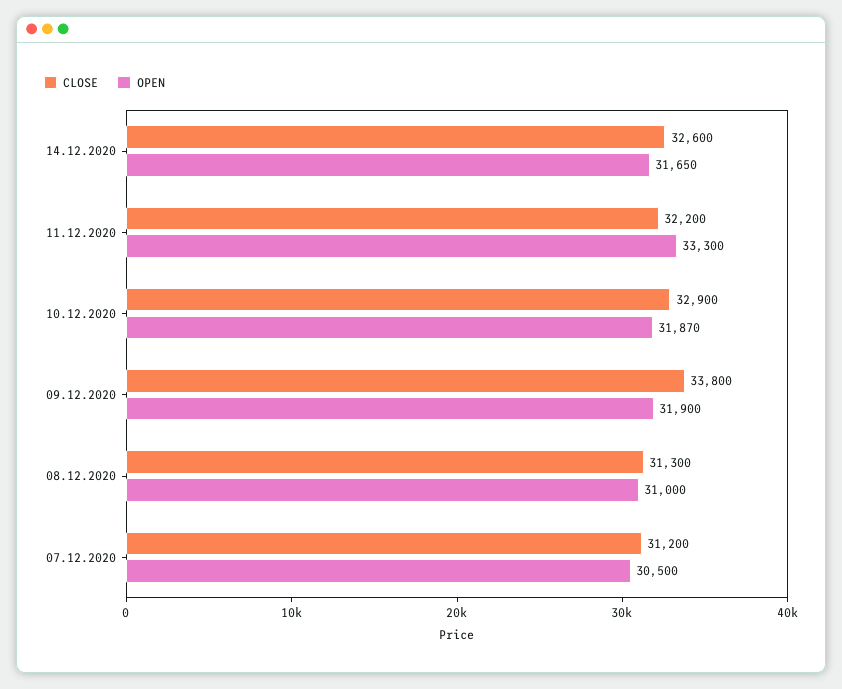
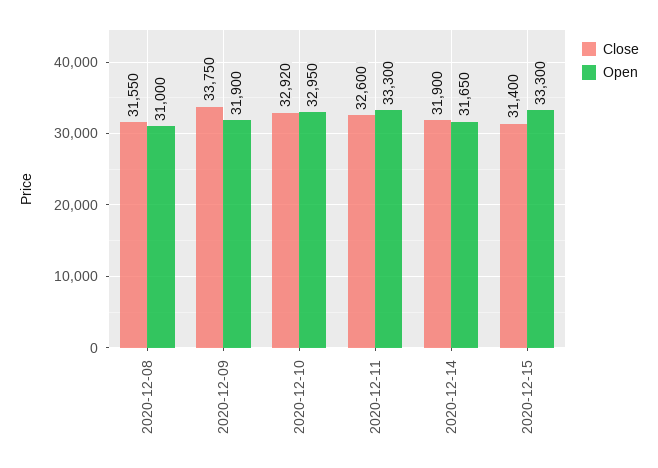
CLOSE, 14.12.2020: 32600 -> 31900
CLOSE, 11.12.2020: 32200 -> 32600
CLOSE, 10.12.2020: 32900 -> 32920
OPEN, 10.12.2020: 31870 -> 32950
CLOSE, 09.12.2020: 33800 -> 33750
CLOSE, 08.12.2020: 31300 -> 31550
CLOSE, 07.12.2020: 31200 -> none
OPEN, 07.12.2020: 30500 -> none
CLOSE, 2020-12-15: none -> 31400
OPEN, 2020-12-15: none -> 33300

